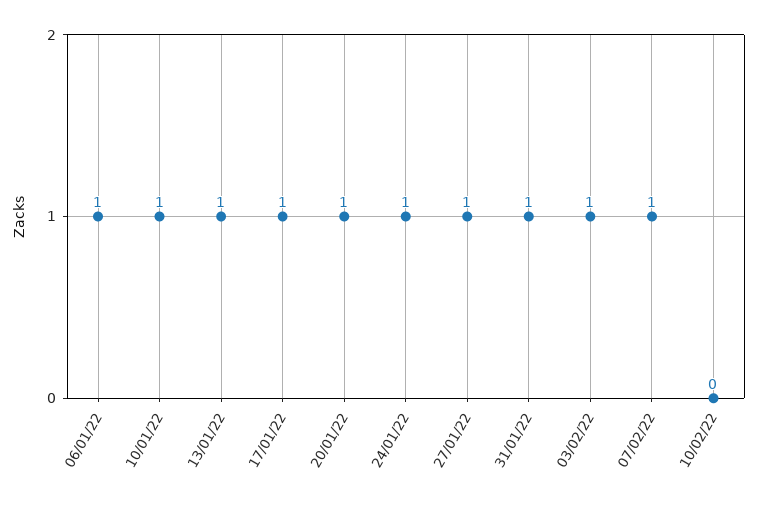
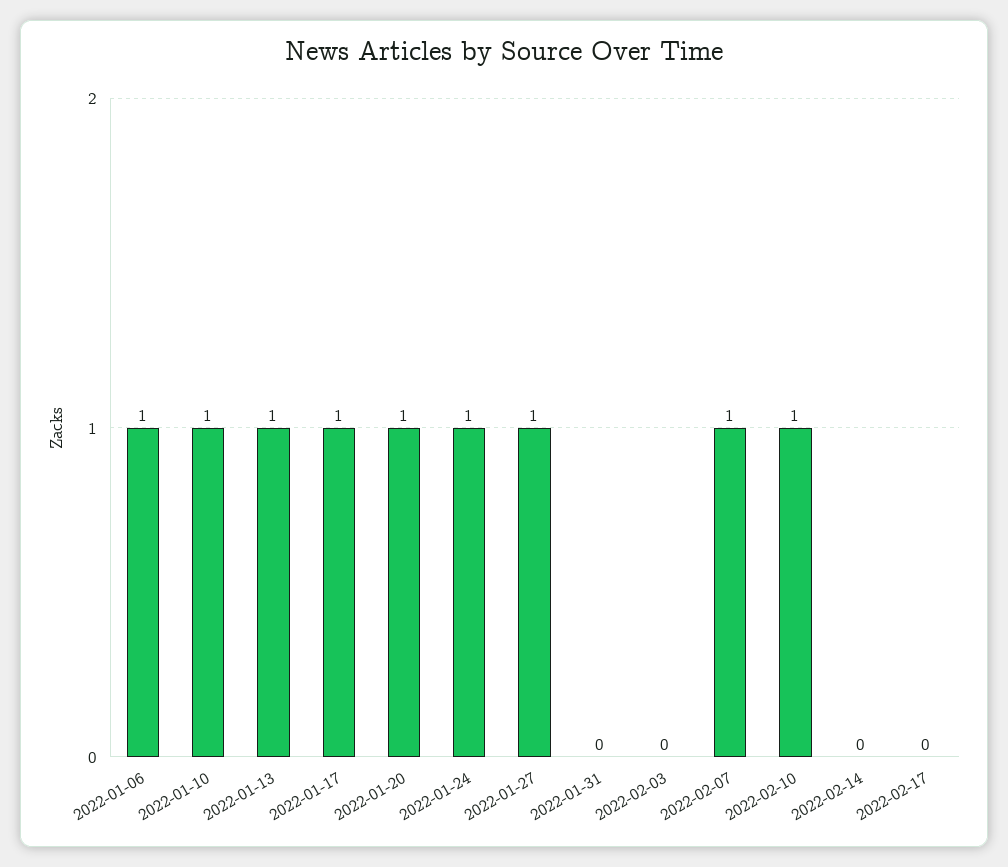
31/01/22: 1 -> 0
03/02/22: 1 -> 0
10/02/22: 0 -> 1
2022-02-14: none -> 0
2022-02-17: none -> 0

